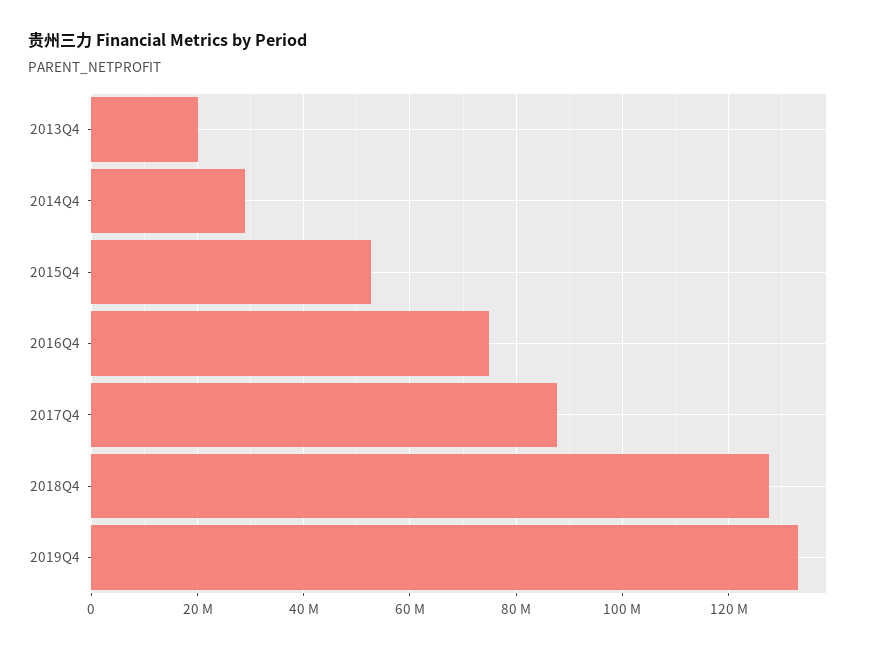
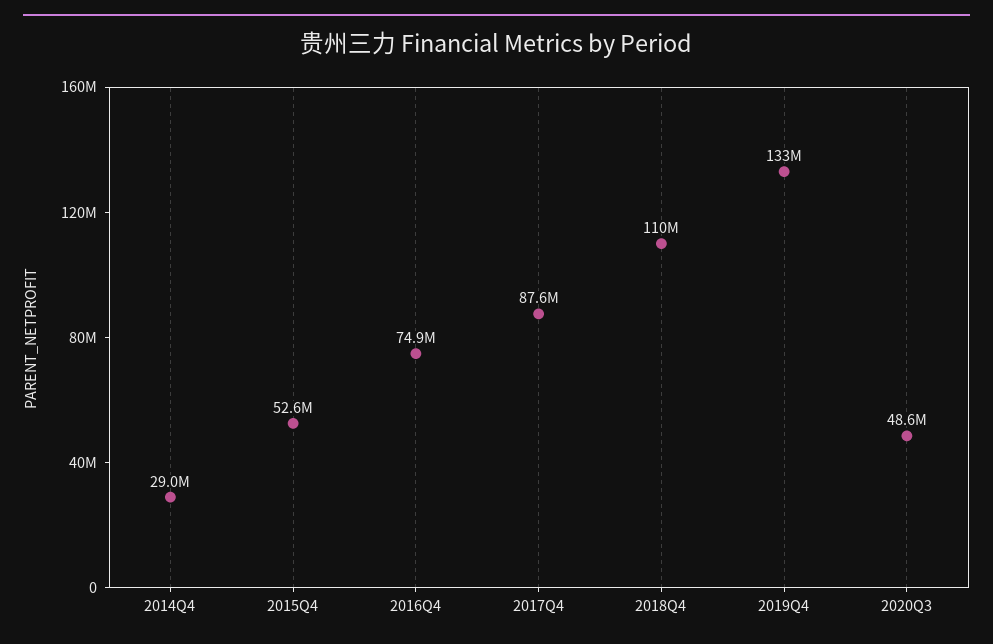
2013Q4: 20000000 -> none
2018Q4: 128000000 -> 110000000
2020Q3: none -> 48600000

